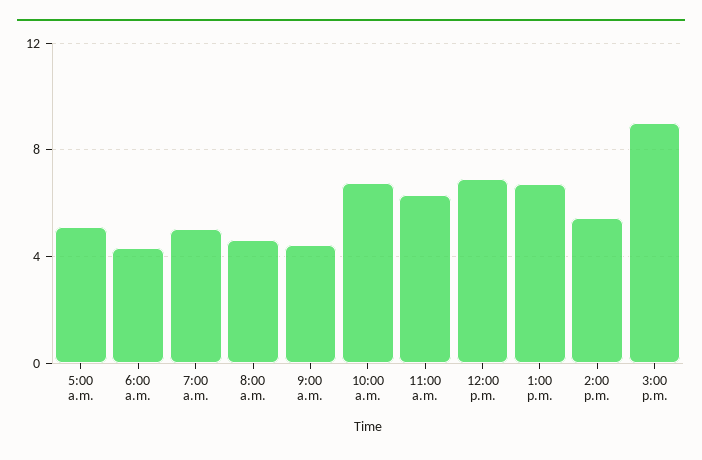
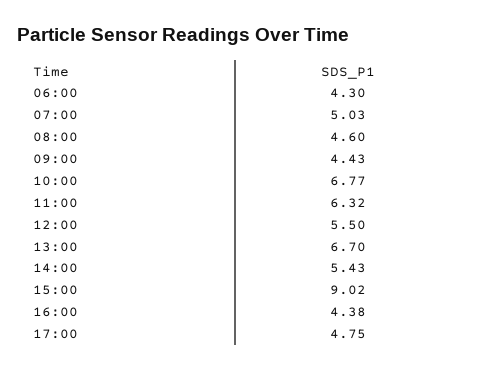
5:00 a.m.: 5 -> none
12:00 p.m.: 7 -> 5.5
16:00: none -> 4.38
17:00: none -> 4.75

